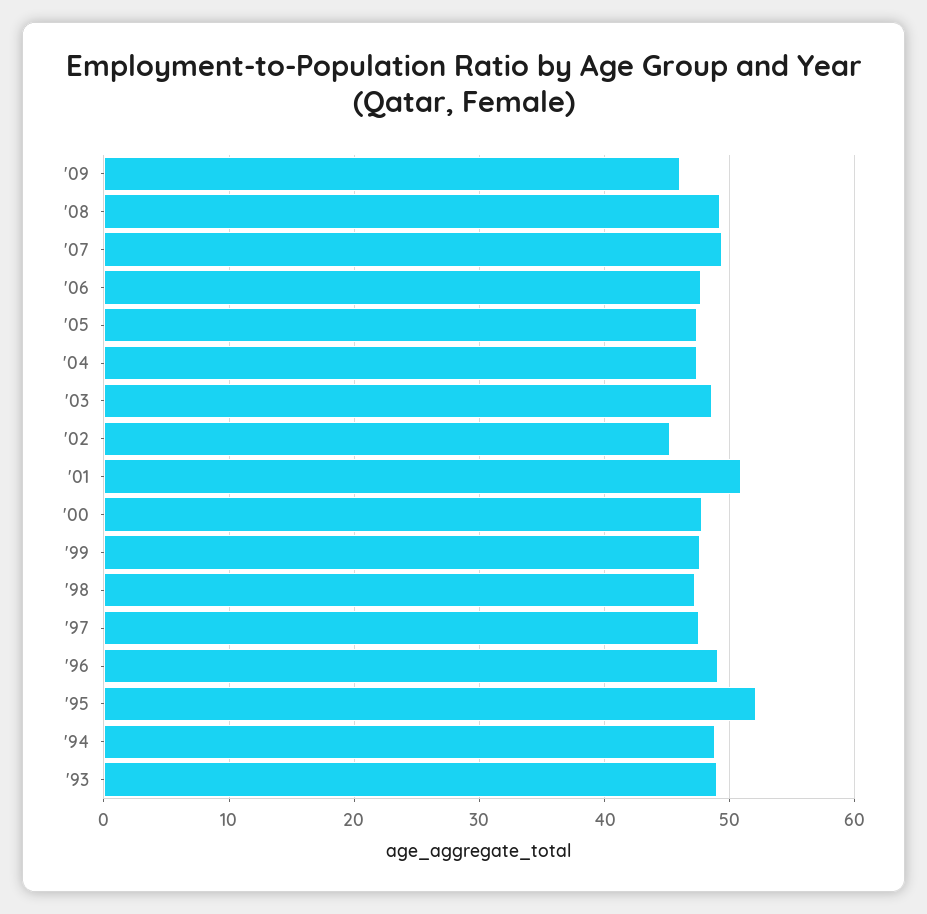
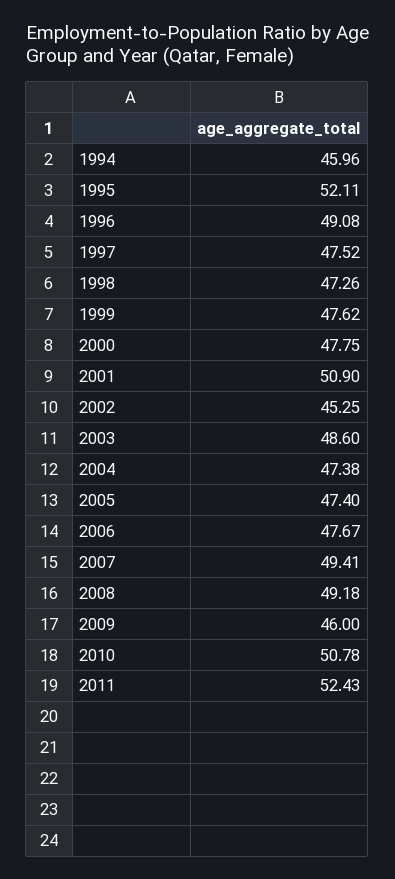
'94: 49 -> 45.96
'93: 49 -> none
2010: none -> 50.78
2011: none -> 52.43

